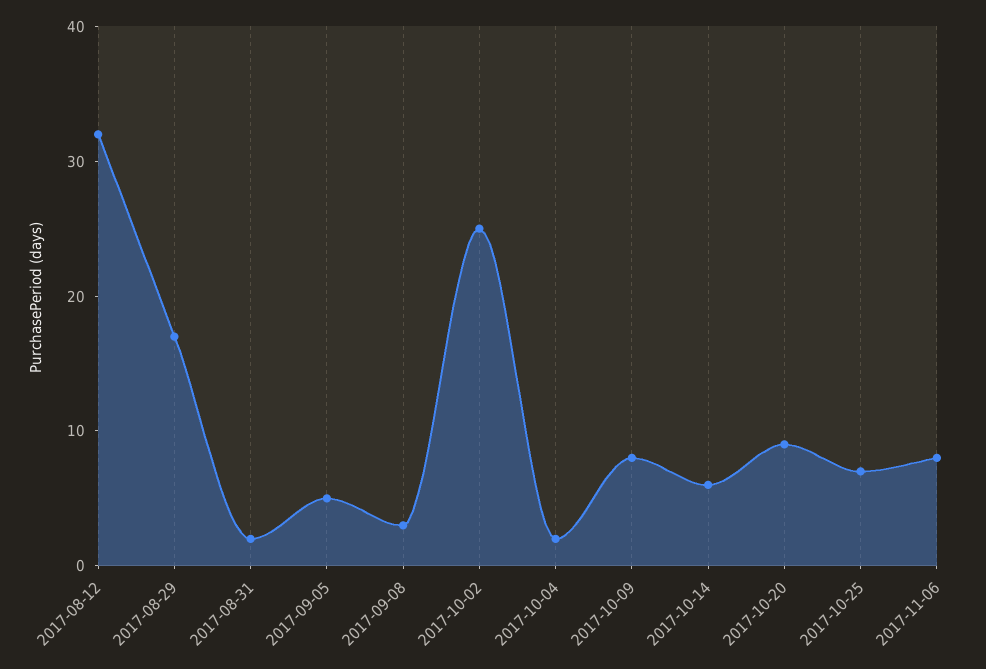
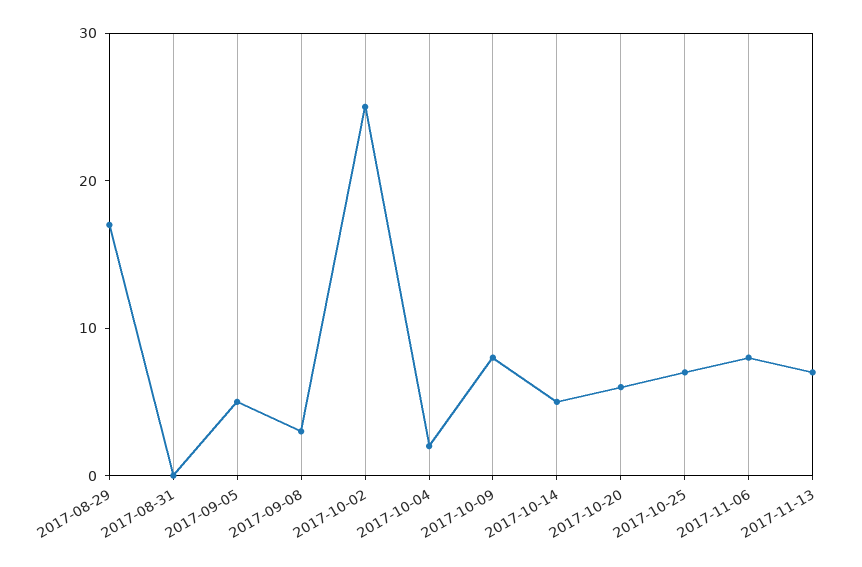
2017-08-12: 32 -> none
2017-08-31: 2 -> 0
2017-10-14: 6 -> 5
2017-10-20: 9 -> 6
2017-11-13: none -> 7

